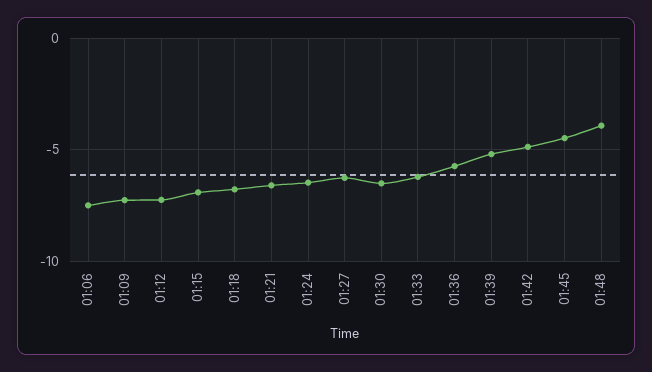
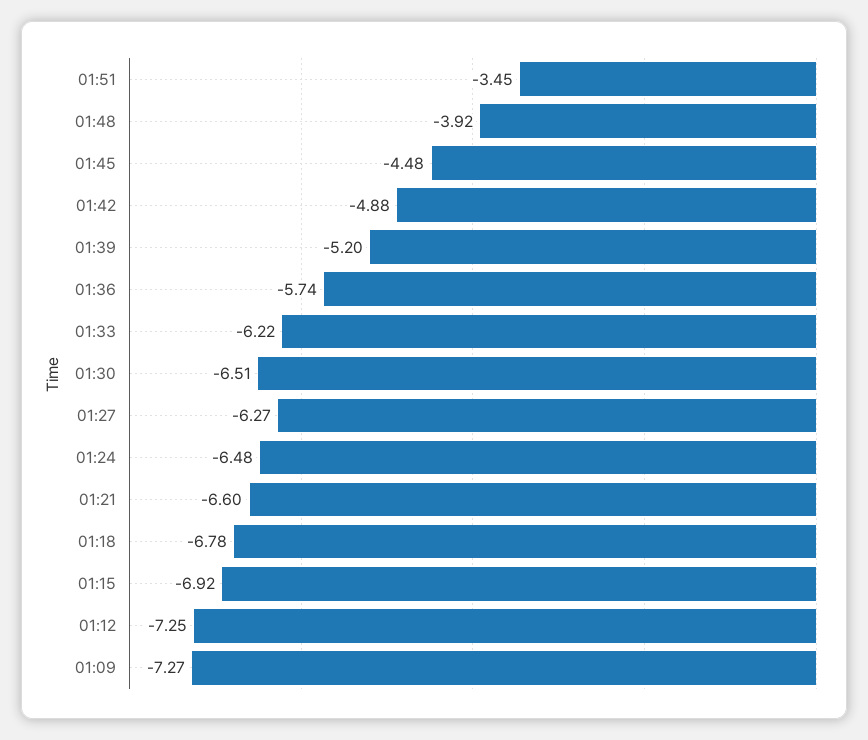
01:06: -7.5 -> none
01:51: none -> -3.45

